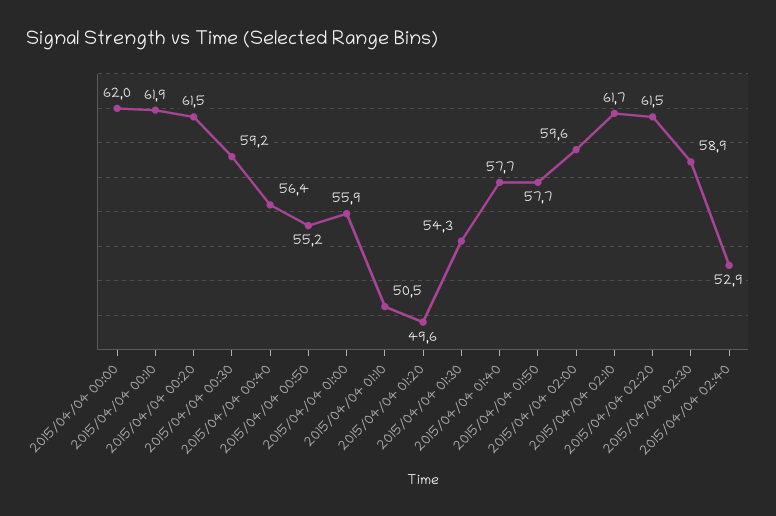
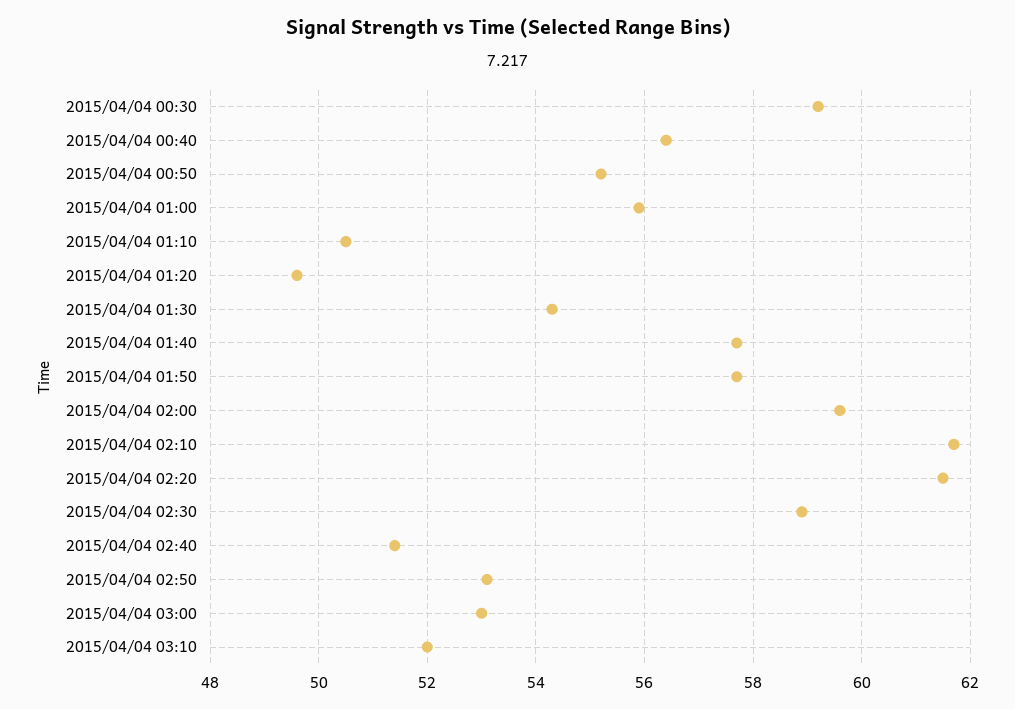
2015/04/04 00:00: 62 -> none
2015/04/04 00:10: 61.9 -> none
2015/04/04 00:20: 61.5 -> none
2015/04/04 02:40: 52.9 -> 51.5
2015/04/04 02:50: none -> 53
2015/04/04 03:00: none -> 53
2015/04/04 03:10: none -> 52

